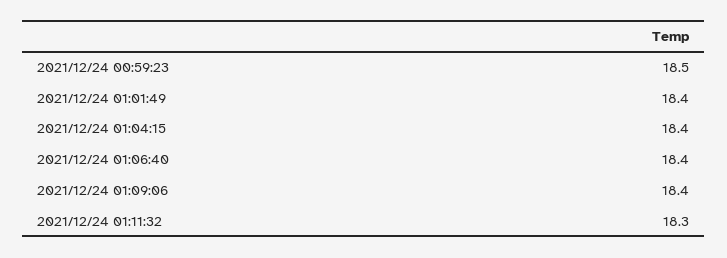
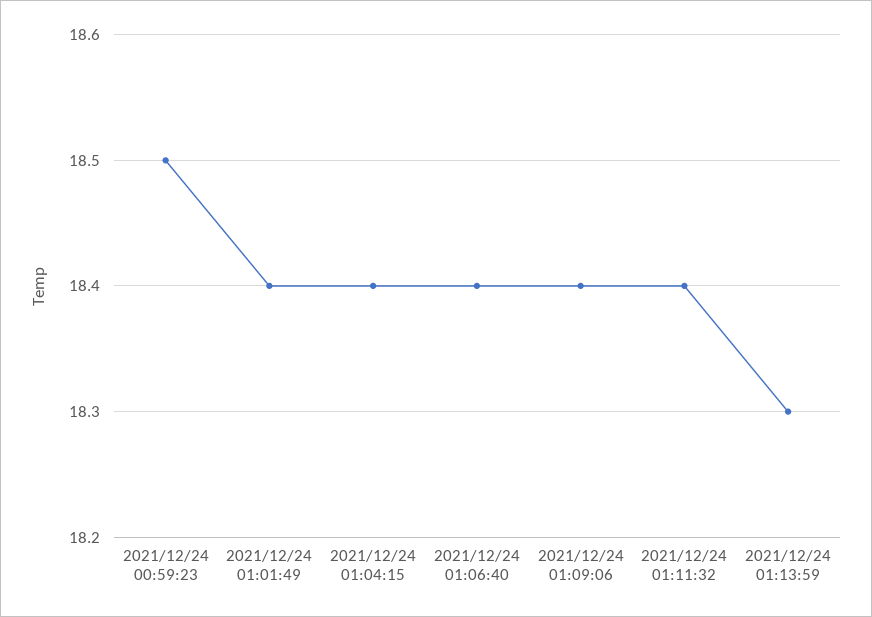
2021/12/24 01:11:32: 18.3 -> 18.4
2021/12/24 01:13:59: none -> 18.3

